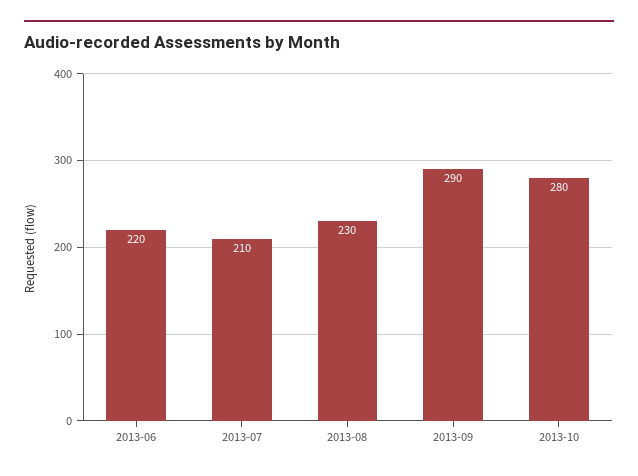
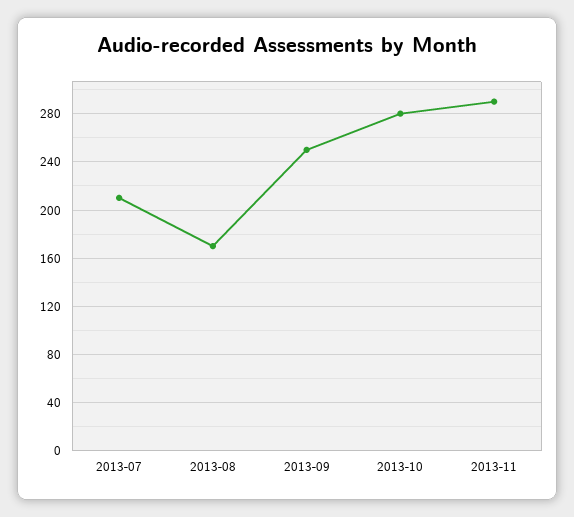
2013-06: 220 -> none
2013-08: 230 -> 170
2013-09: 290 -> 250
2013-11: none -> 290

